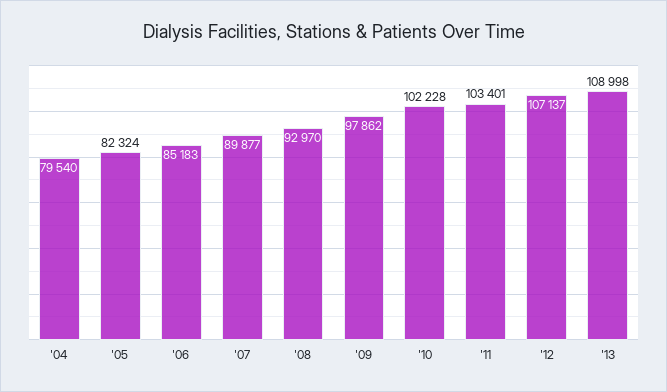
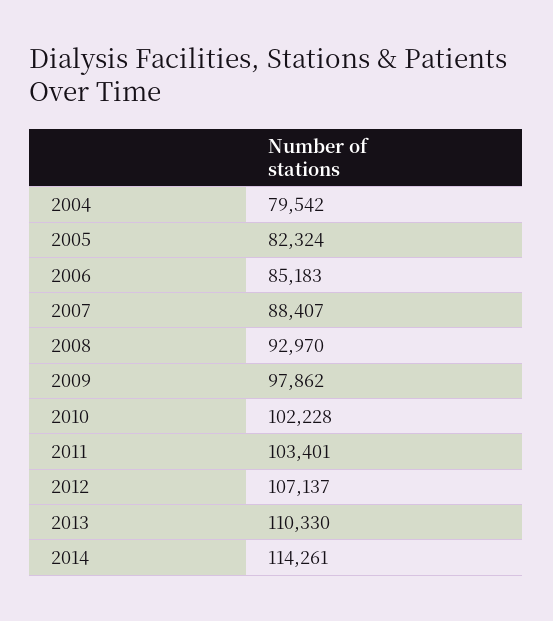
'04: 79540 -> 79542
'07: 89877 -> 88407
'13: 108998 -> 110330
2014: none -> 114261

